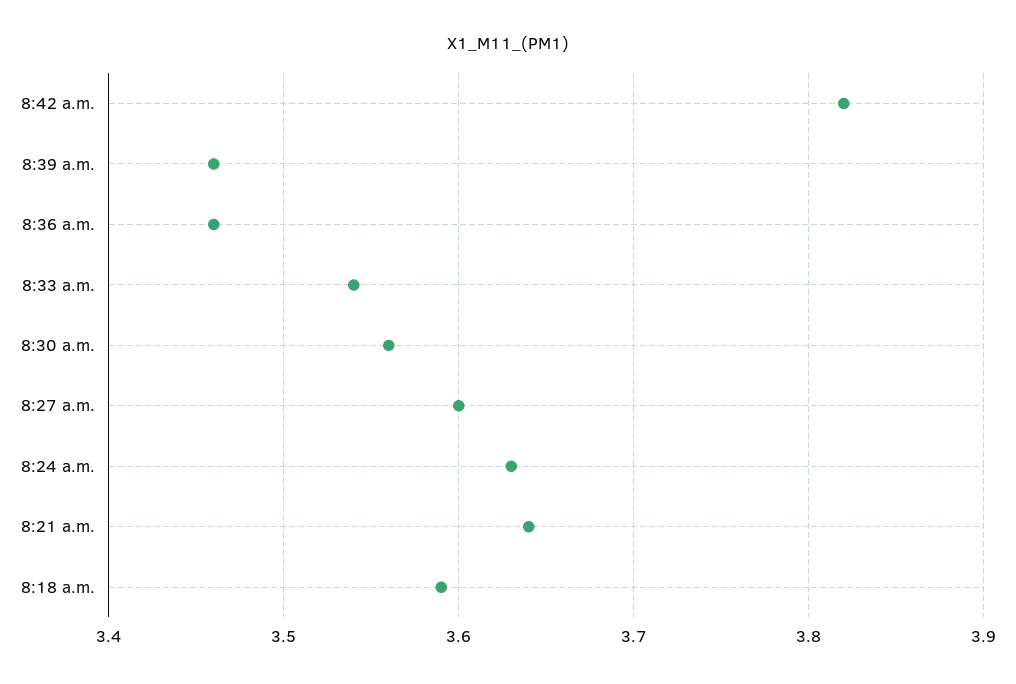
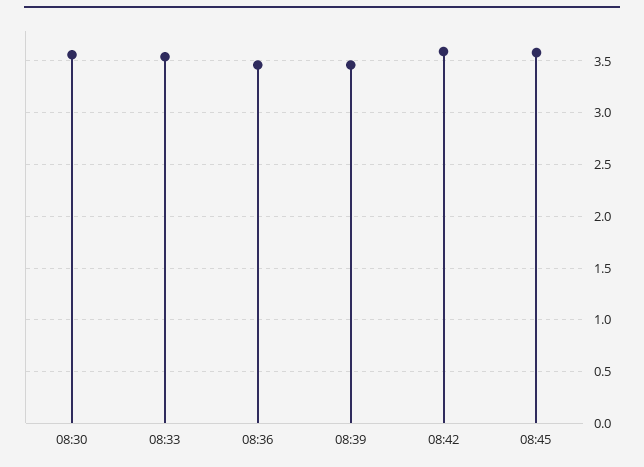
8:42 a.m.: 3.82 -> 3.6
8:27 a.m.: 3.6 -> none
8:24 a.m.: 3.63 -> none
8:21 a.m.: 3.64 -> none
8:18 a.m.: 3.59 -> none
08:45: none -> 3.6

